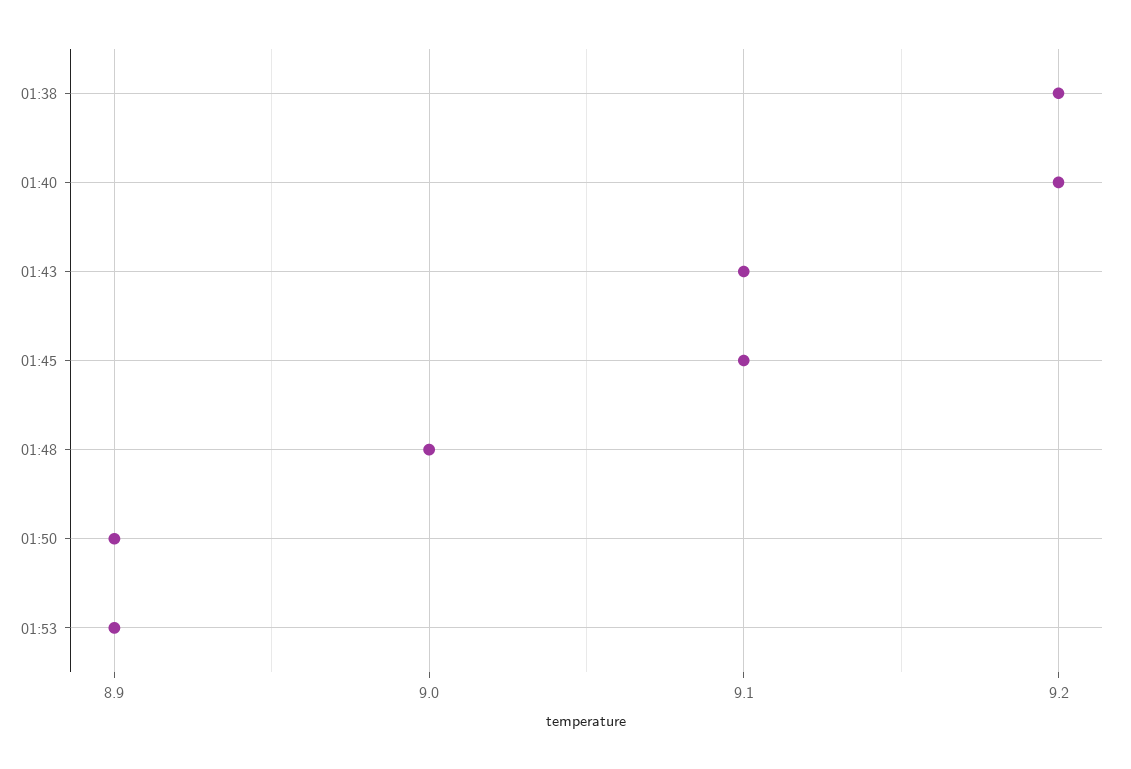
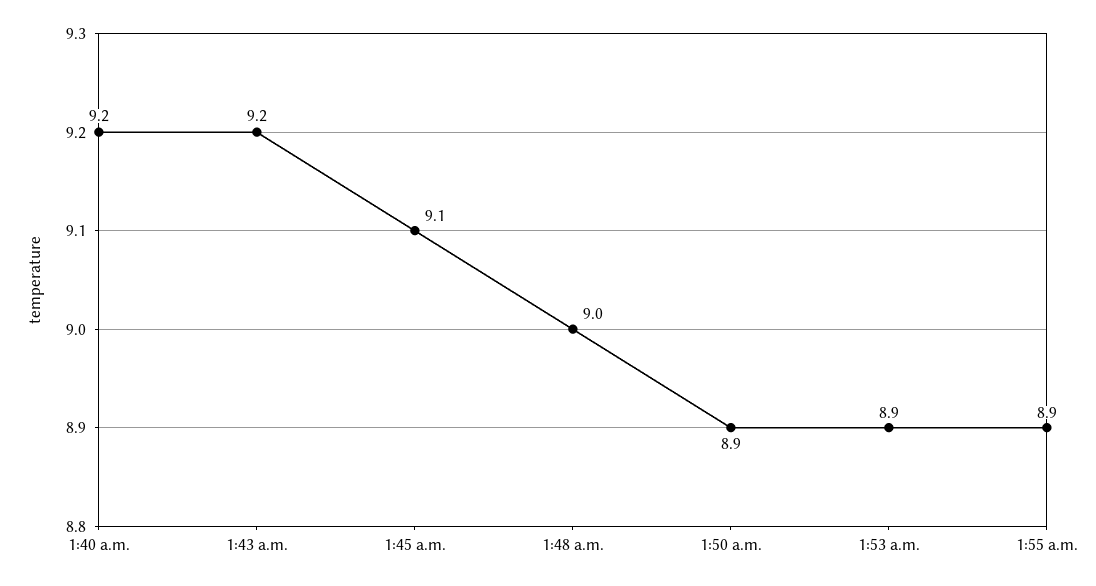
01:38: 9.2 -> none
01:43: 9.1 -> 9.2
1:55 a.m.: none -> 8.9

